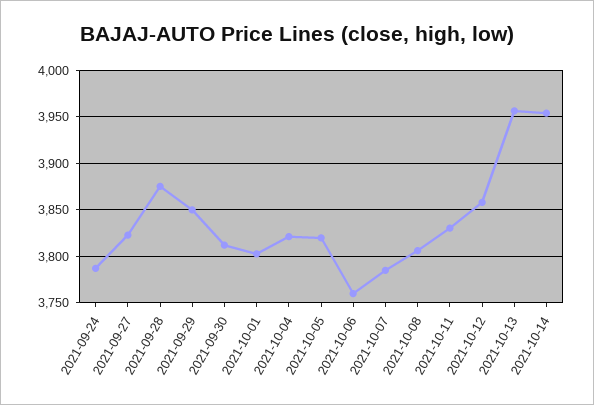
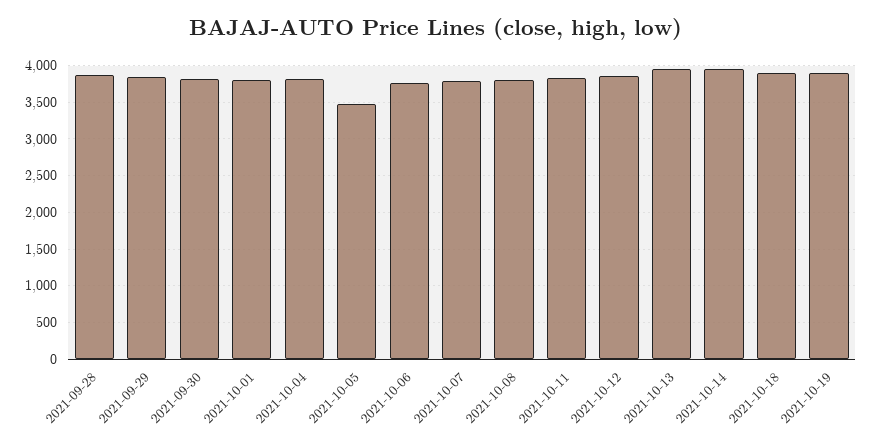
2021-09-24: 3790 -> none
2021-09-27: 3820 -> none
2021-10-05: 3820 -> 3500
2021-10-18: none -> 3900
2021-10-19: none -> 3900

